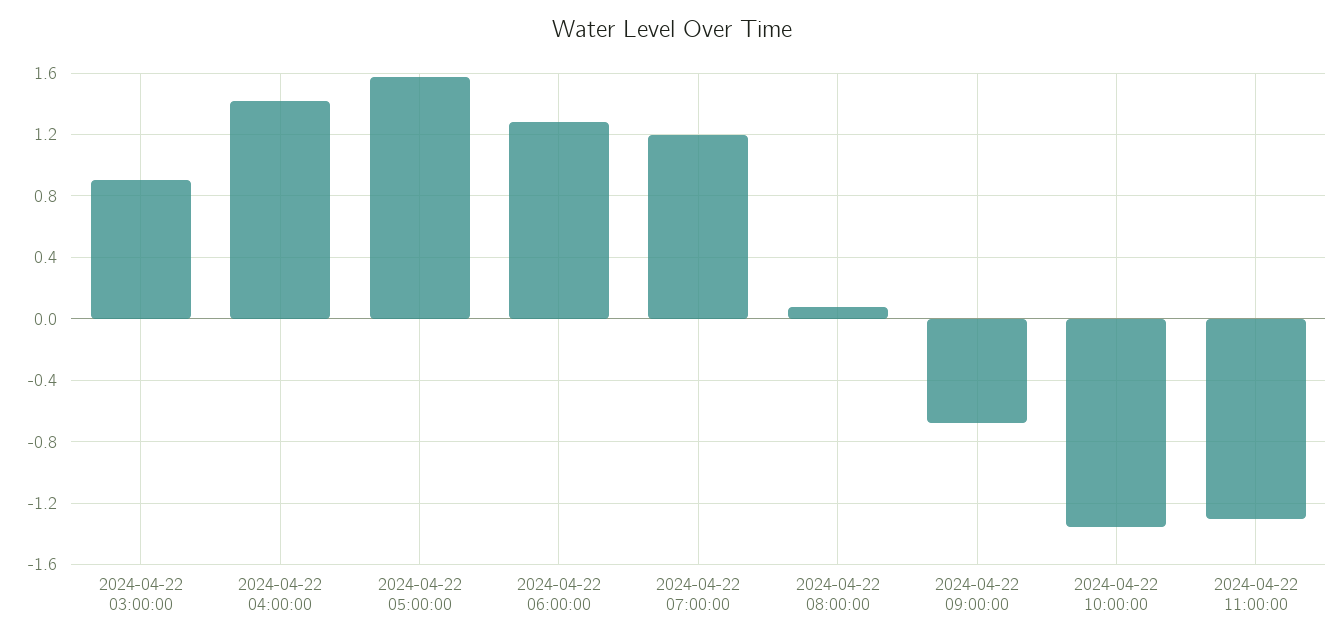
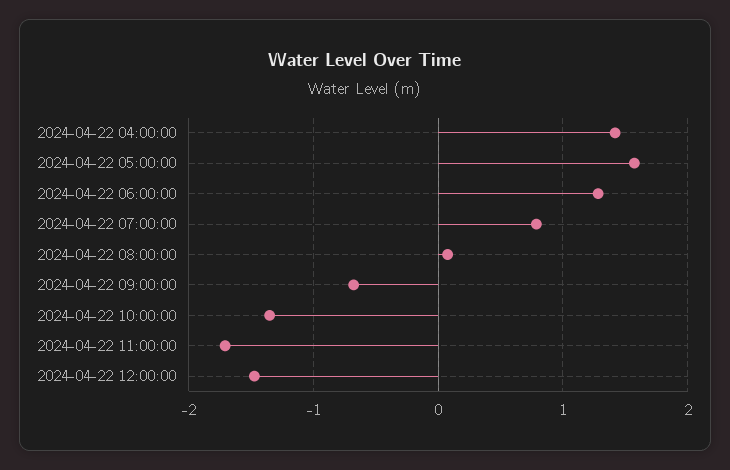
2024-04-22 03:00:00: 0.9 -> none
2024-04-22 07:00:00: 1.2 -> 0.8
2024-04-22 11:00:00: -1.3 -> -1.7
2024-04-22 12:00:00: none -> -1.5

